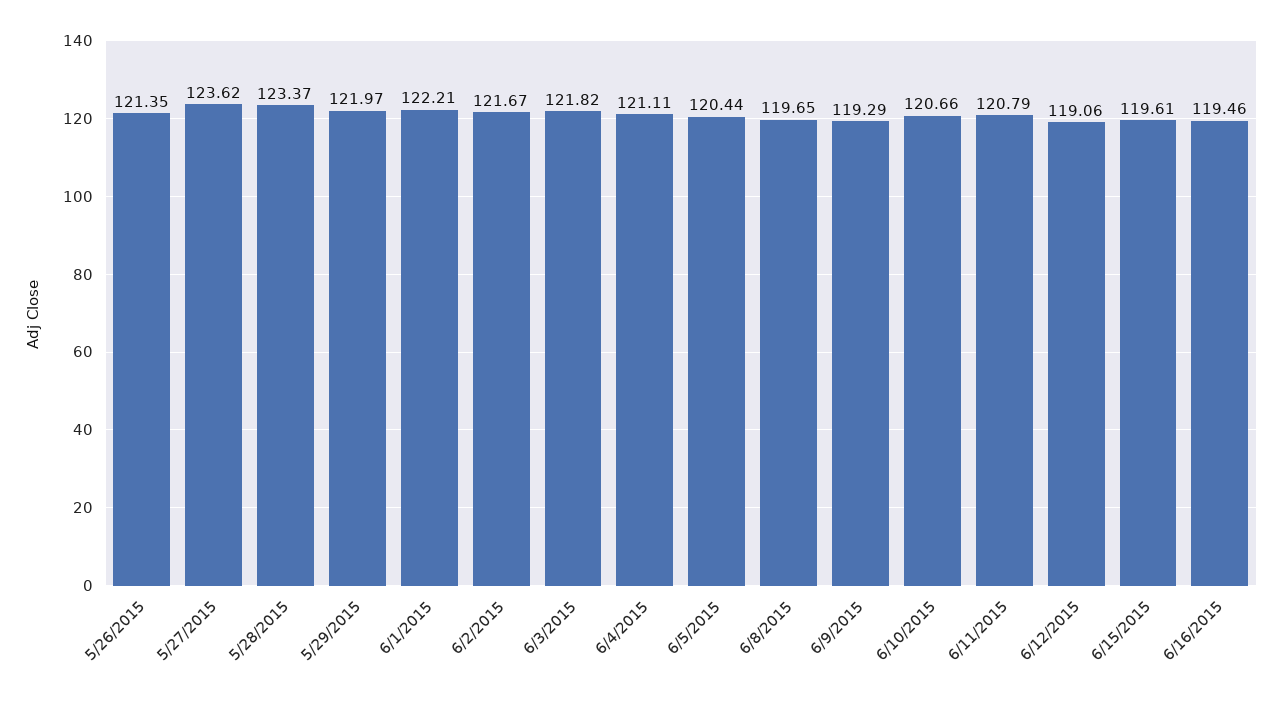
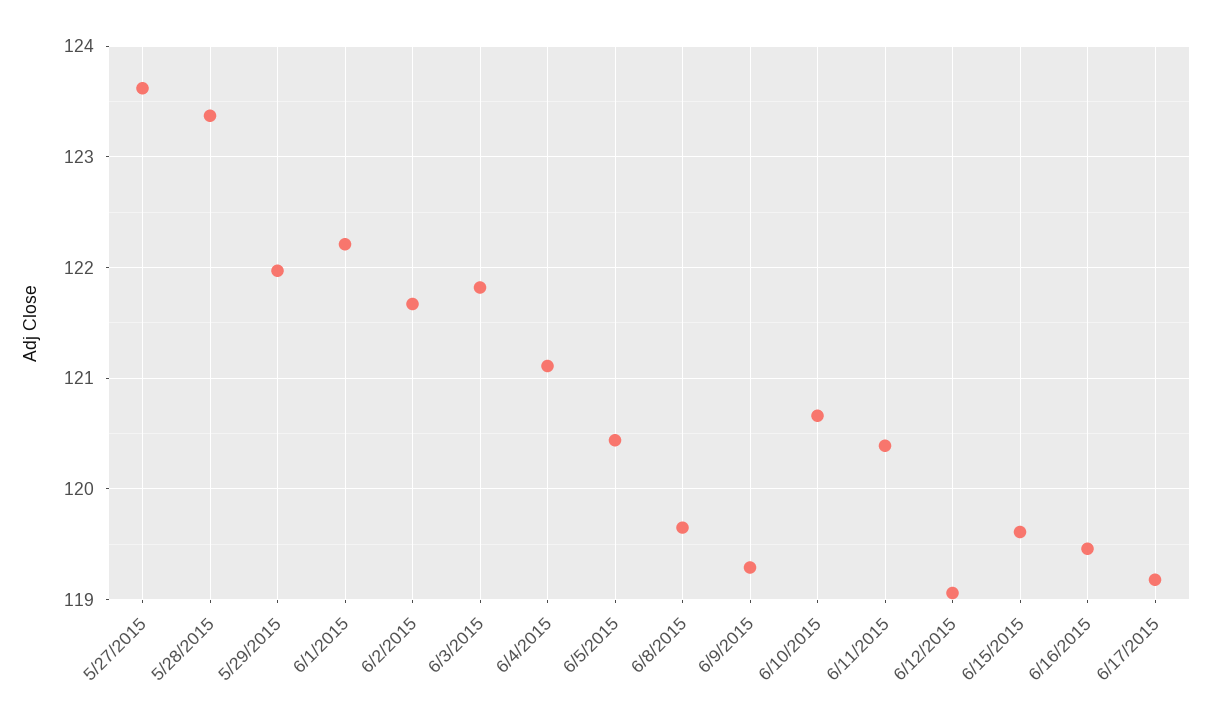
5/26/2015: 121.35 -> none
6/11/2015: 120.79 -> 120.4
6/17/2015: none -> 119.2

